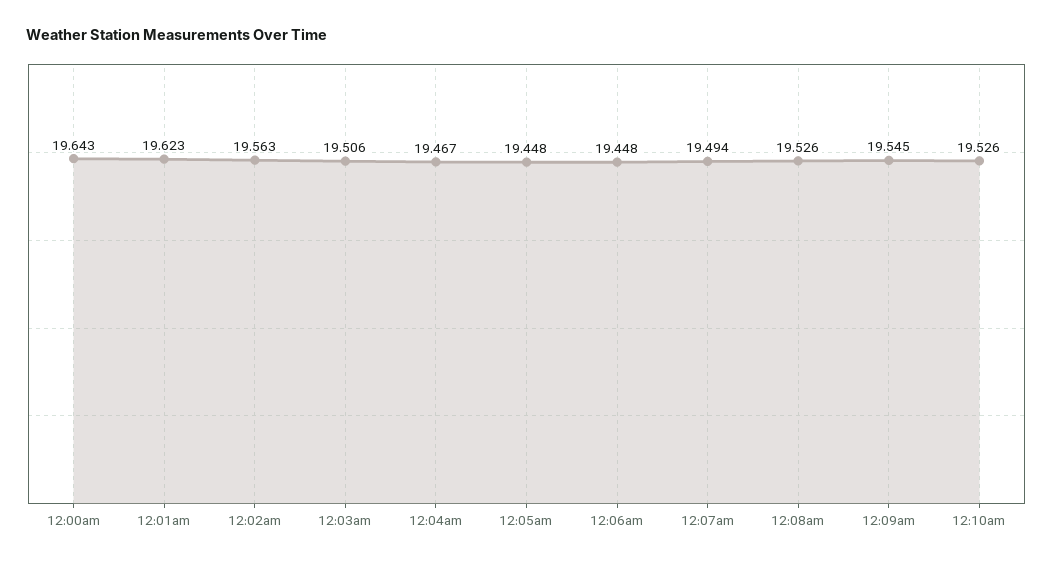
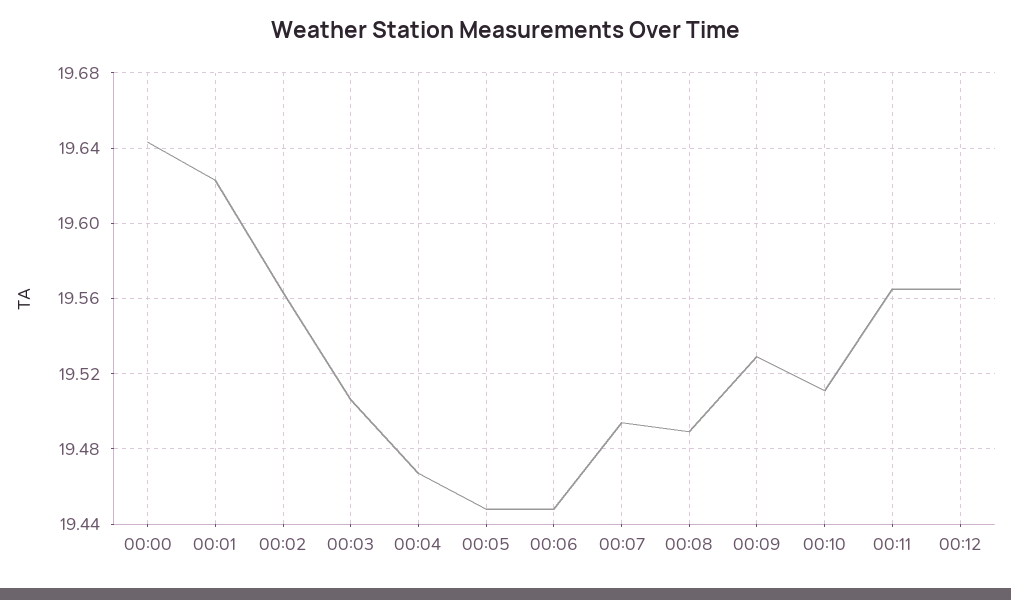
12:08am: 19.526 -> 19.49
12:09am: 19.545 -> 19.53
12:10am: 19.526 -> 19.51
00:11: none -> 19.565
00:12: none -> 19.565

